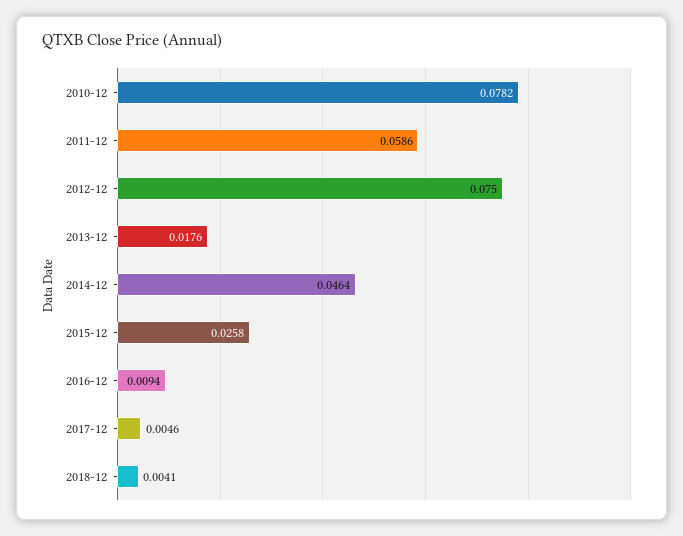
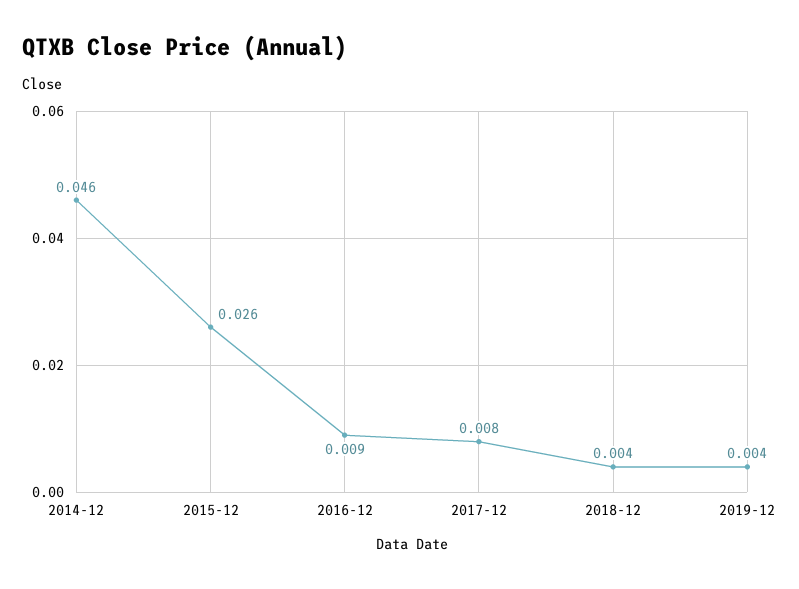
2010-12: 0.0782 -> none
2011-12: 0.0586 -> none
2012-12: 0.075 -> none
2013-12: 0.0176 -> none
2017-12: 0.0046 -> 0.008
2019-12: none -> 0.004

